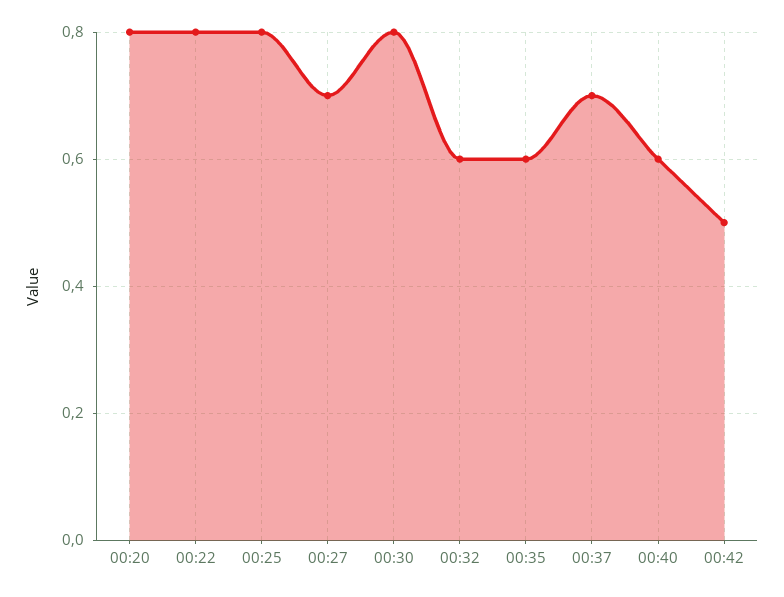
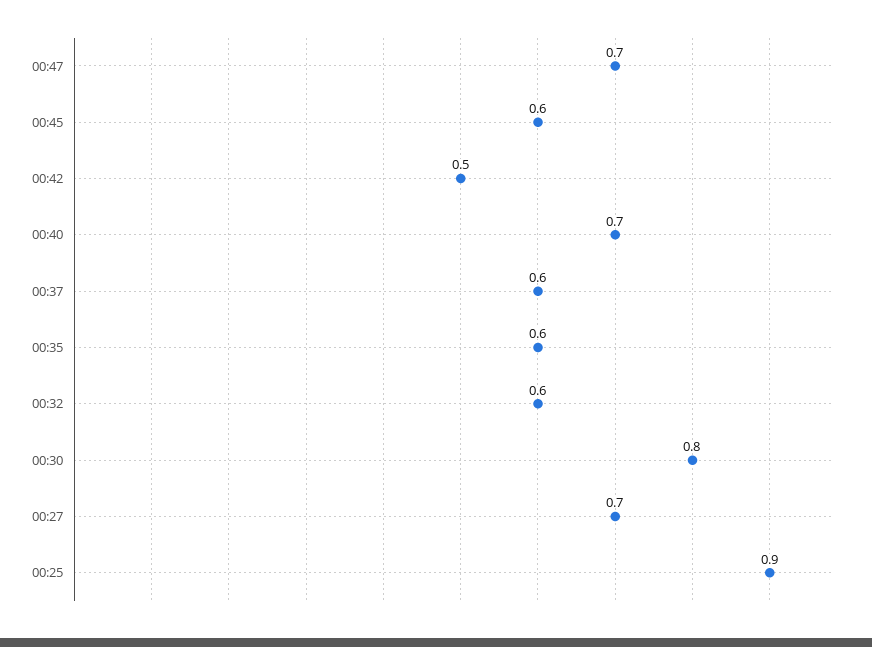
00:20: 0.8 -> none
00:22: 0.8 -> none
00:25: 0.8 -> 0.9
00:37: 0.7 -> 0.6
00:40: 0.6 -> 0.7
00:47: none -> 0.7
00:45: none -> 0.6

